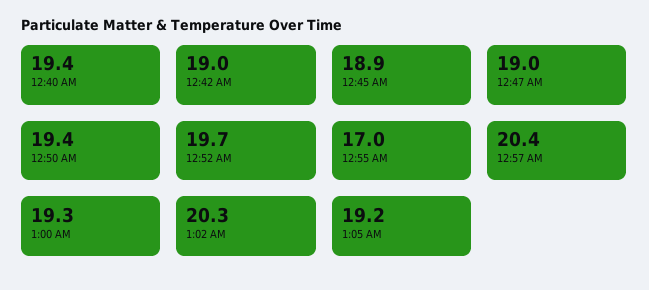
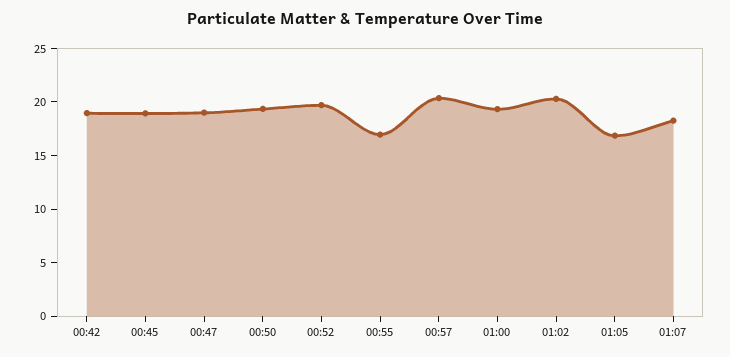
12:40 AM: 19.4 -> none
1:05 AM: 19.2 -> 17
01:07: none -> 18

